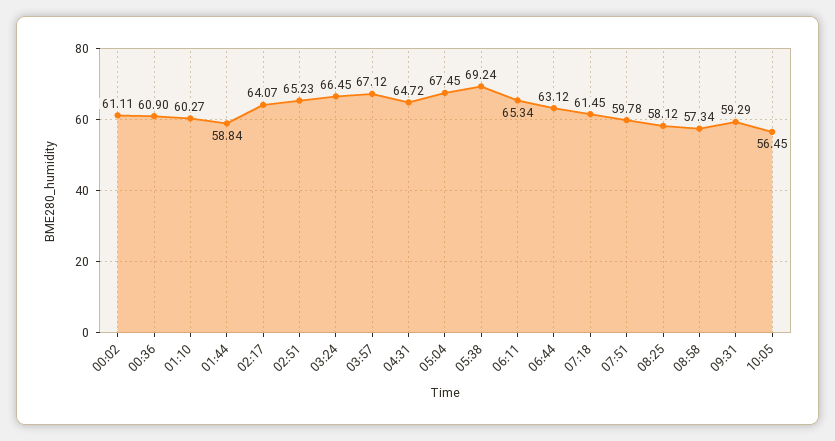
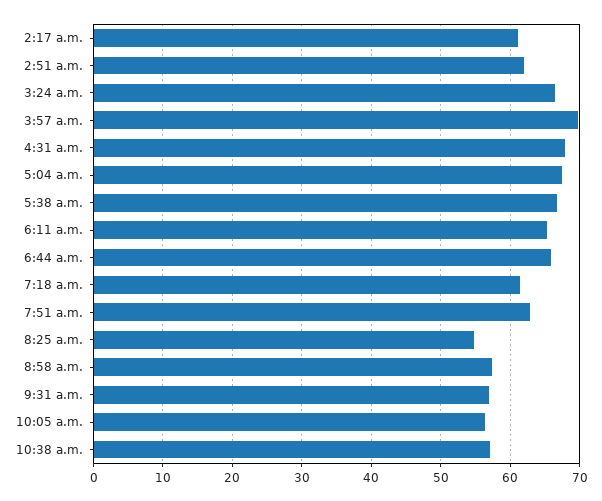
00:02: 61.11 -> none
00:36: 60.9 -> none
01:10: 60.27 -> none
01:44: 58.84 -> none
02:17: 64.07 -> 61
02:51: 65.23 -> 62
03:57: 67.12 -> 70
04:31: 64.72 -> 68
05:38: 69.24 -> 67
06:44: 63.12 -> 66
07:51: 59.78 -> 63
08:25: 58.12 -> 55
09:31: 59.29 -> 57
10:38 a.m.: none -> 57

